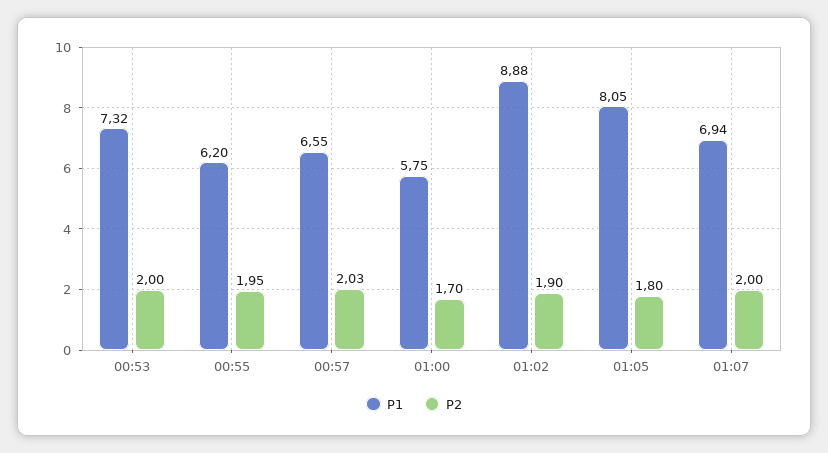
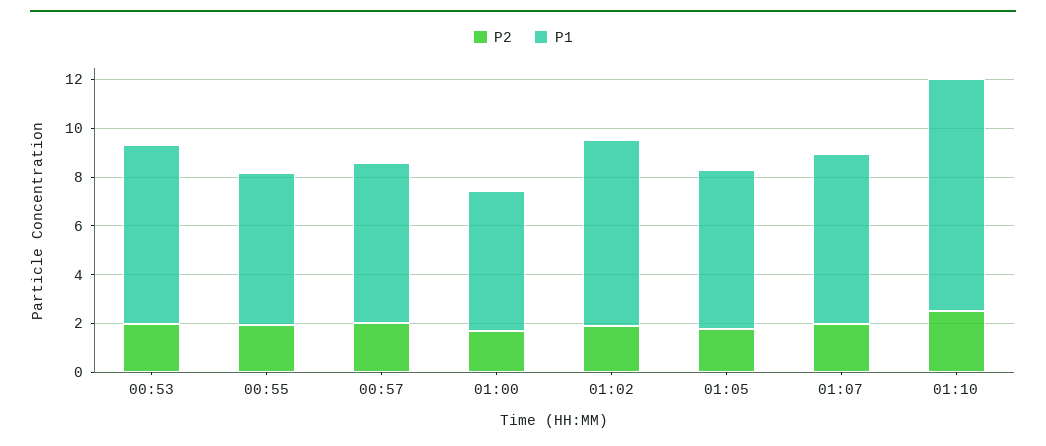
P1, 01:02: 8.88 -> 7.5
P1, 01:05: 8.05 -> 6.5
P2, 01:10: none -> 2.5
P1, 01:10: none -> 9.5

